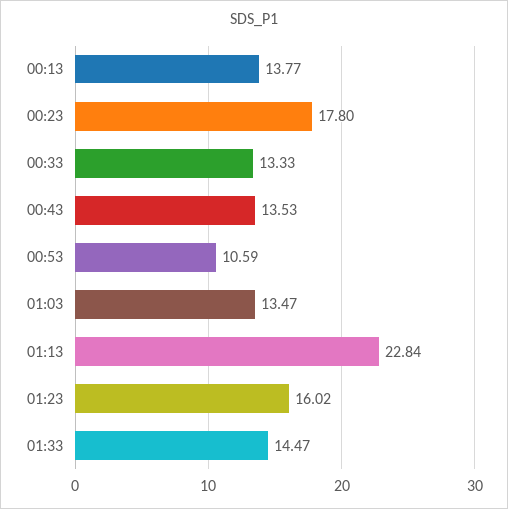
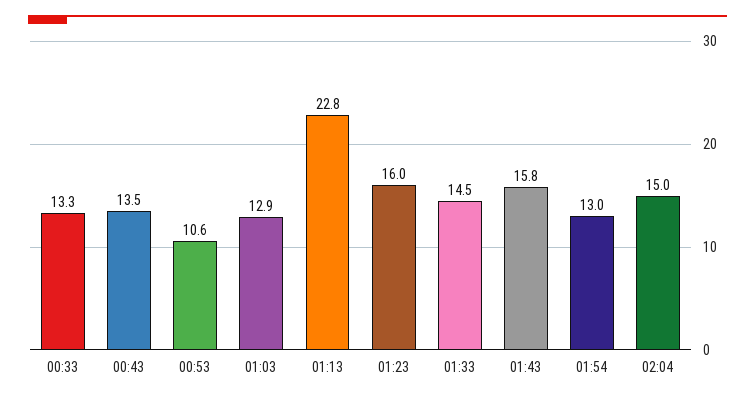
00:13: 13.77 -> none
00:23: 17.8 -> none
01:03: 13.47 -> 12.9
01:43: none -> 15.8
01:54: none -> 13
02:04: none -> 15

